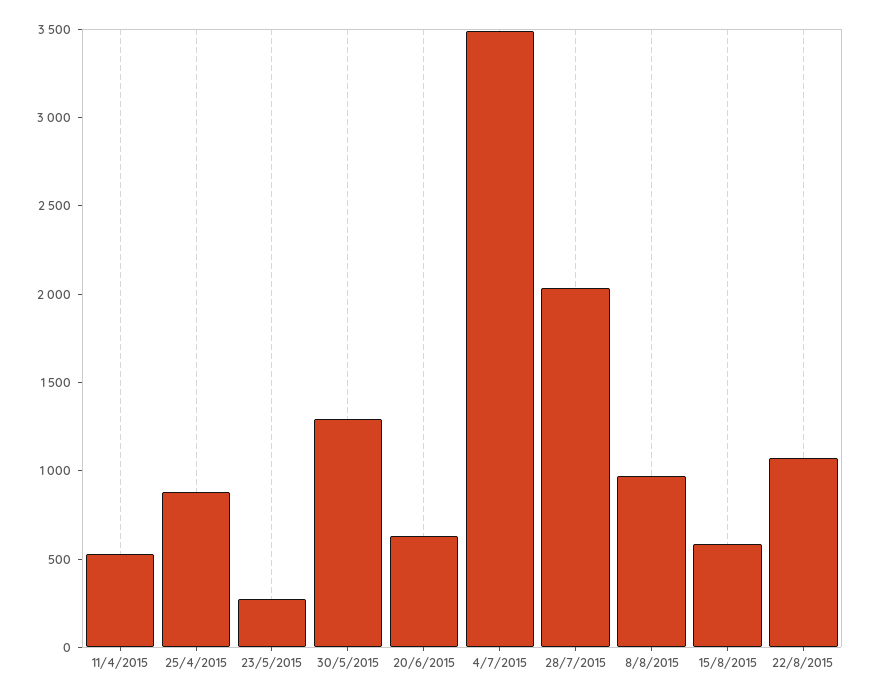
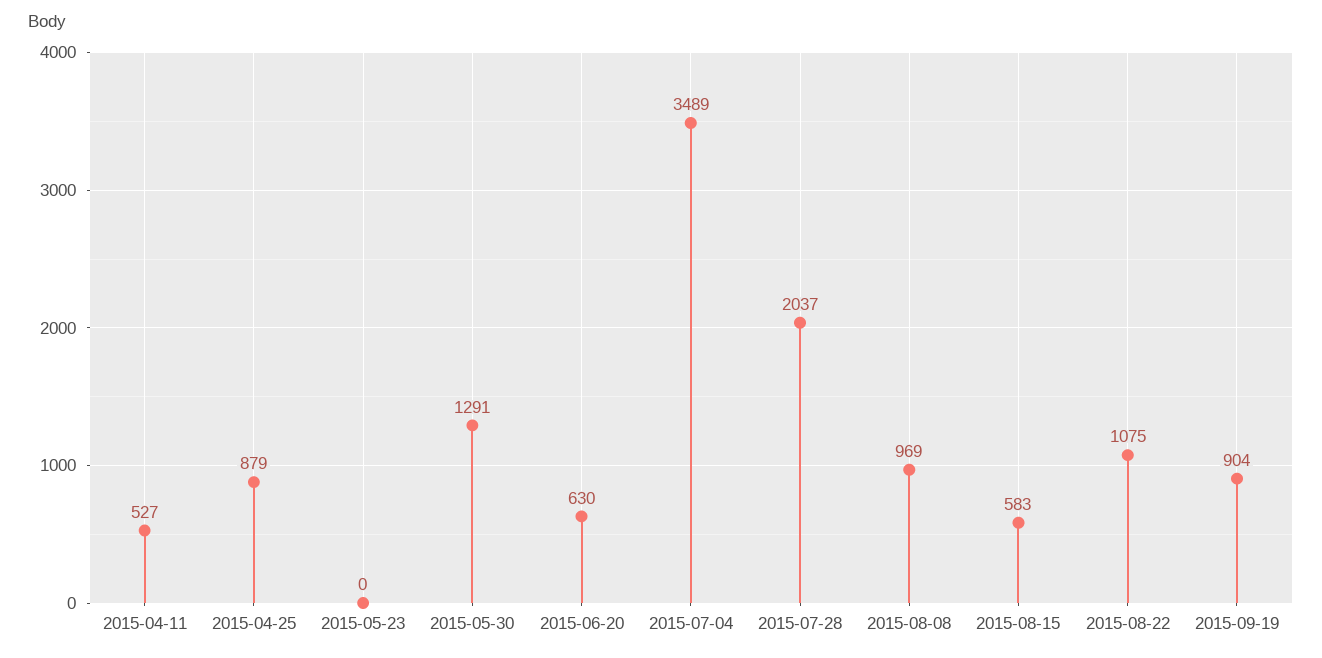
23/5/2015: 300 -> 0
2015-09-19: none -> 904

